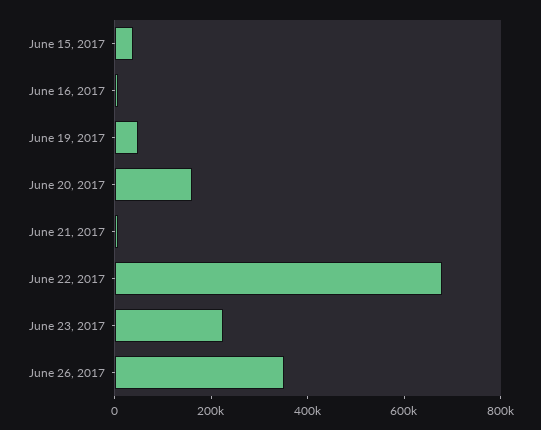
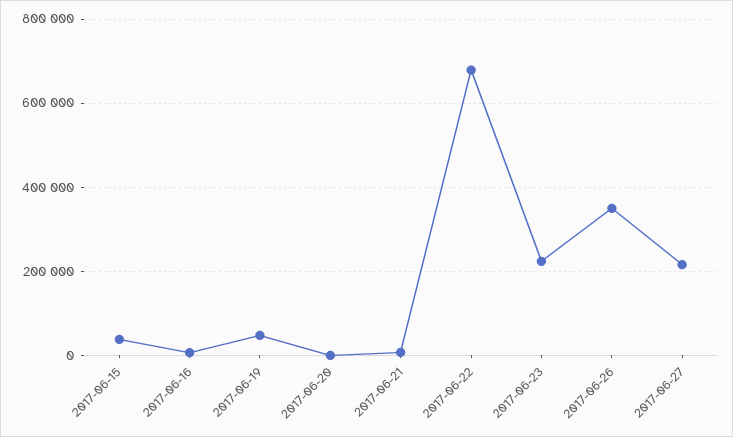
June 20, 2017: 150000 -> 0
2017-06-27: none -> 220000

